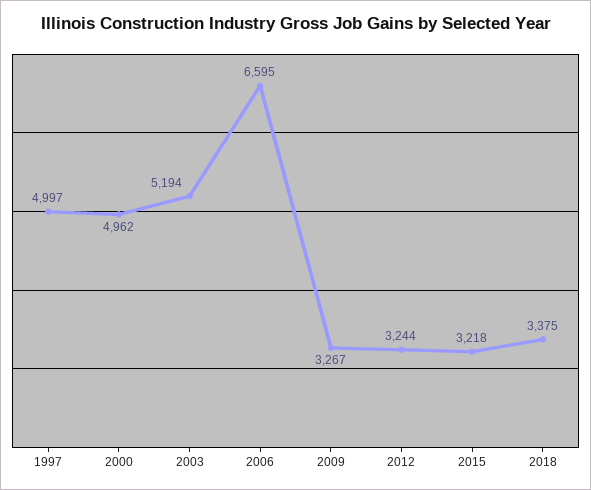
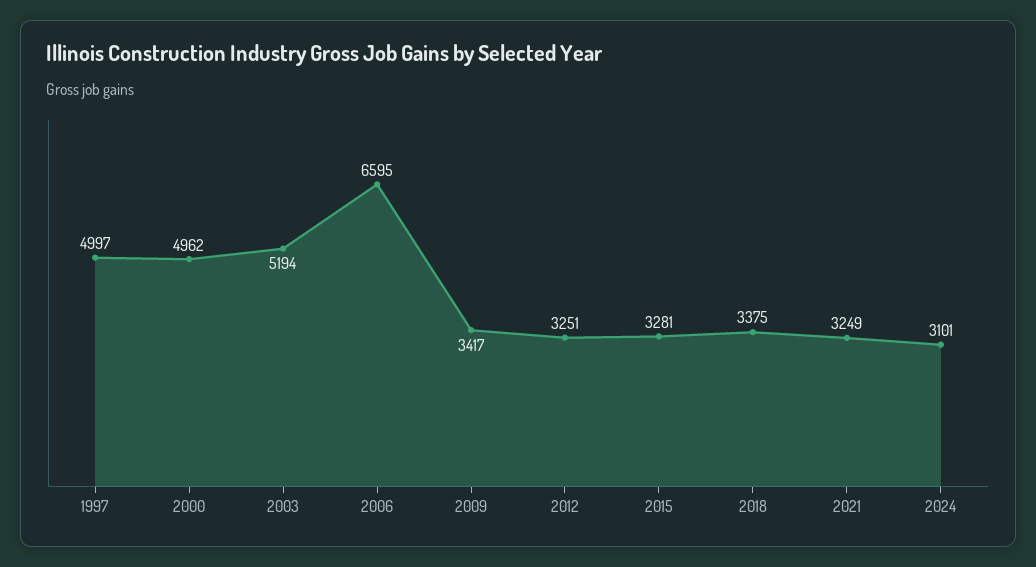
2009: 3267 -> 3417
2012: 3244 -> 3251
2015: 3218 -> 3281
2021: none -> 3249
2024: none -> 3101

